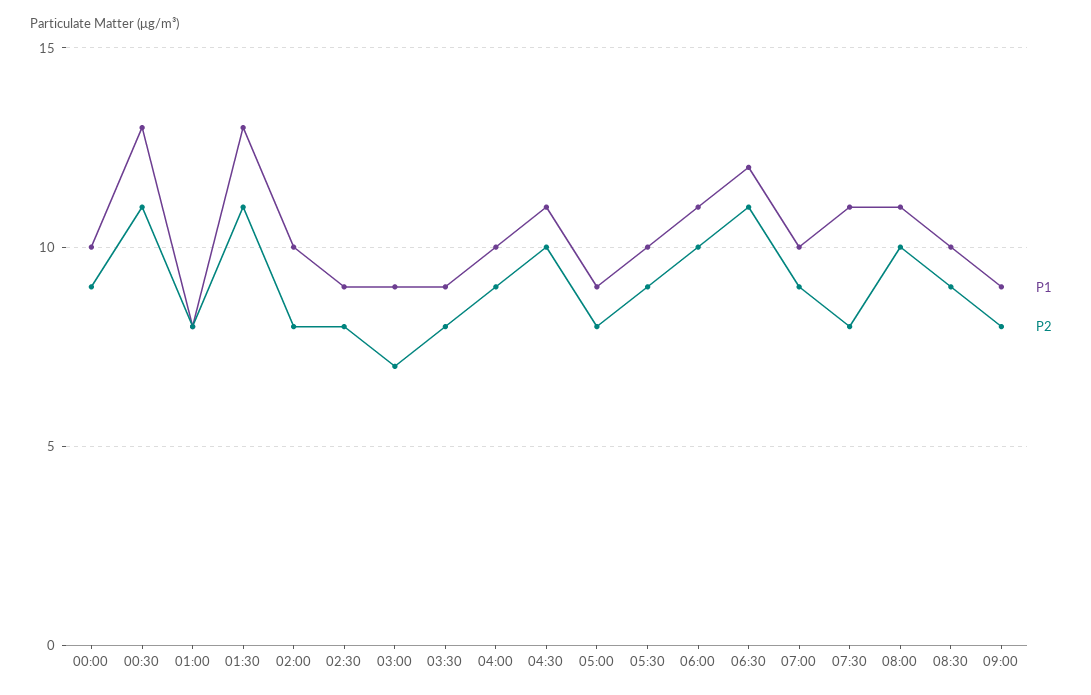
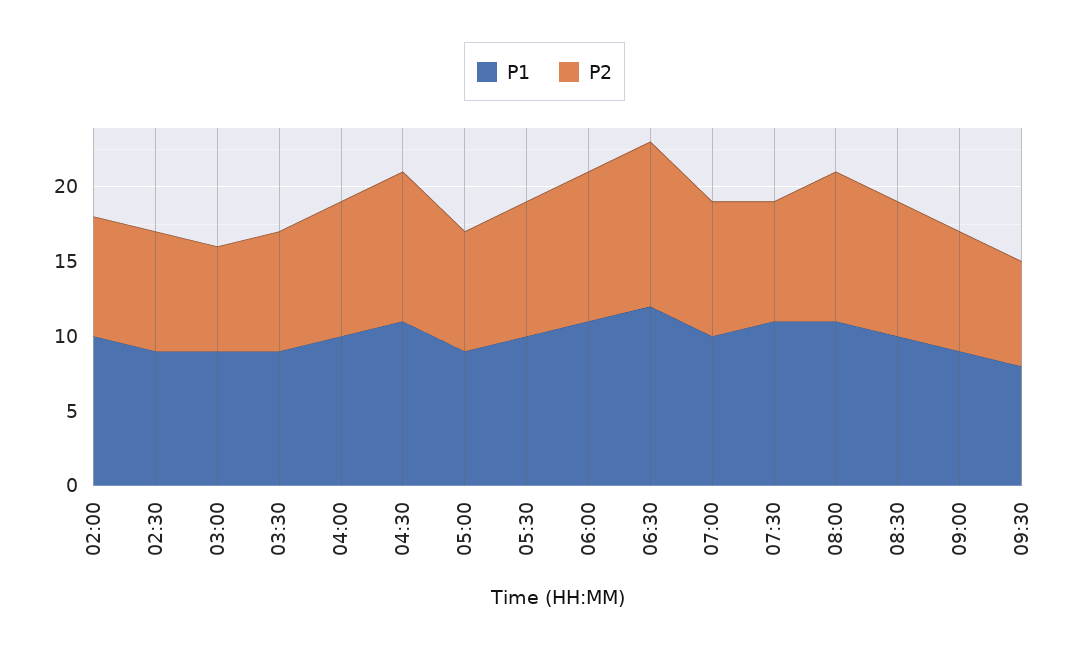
P1, 00:00: 10 -> none
P2, 00:00: 9 -> none
P1, 00:30: 13 -> none
P2, 00:30: 11 -> none
P1, 01:00: 8 -> none
P2, 01:00: 8 -> none
P1, 01:30: 13 -> none
P2, 01:30: 11 -> none
P1, 09:30: none -> 8
P2, 09:30: none -> 7

